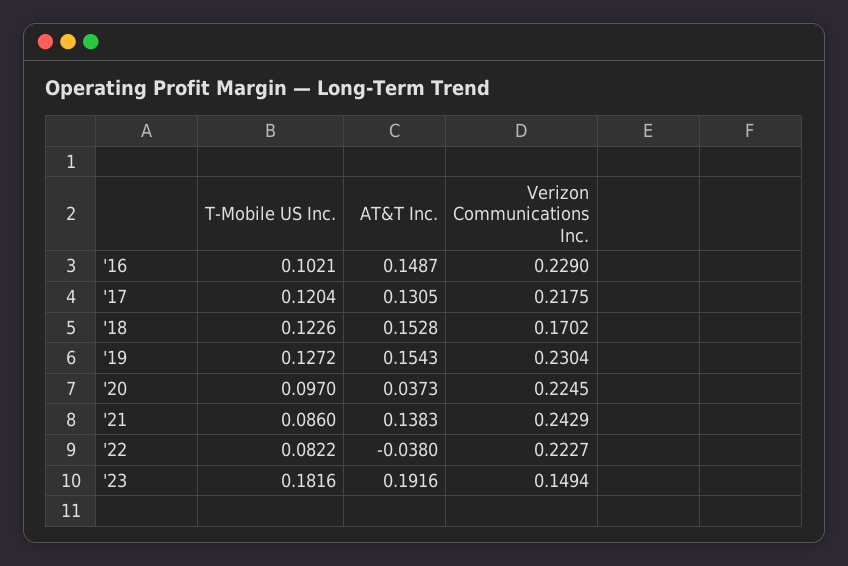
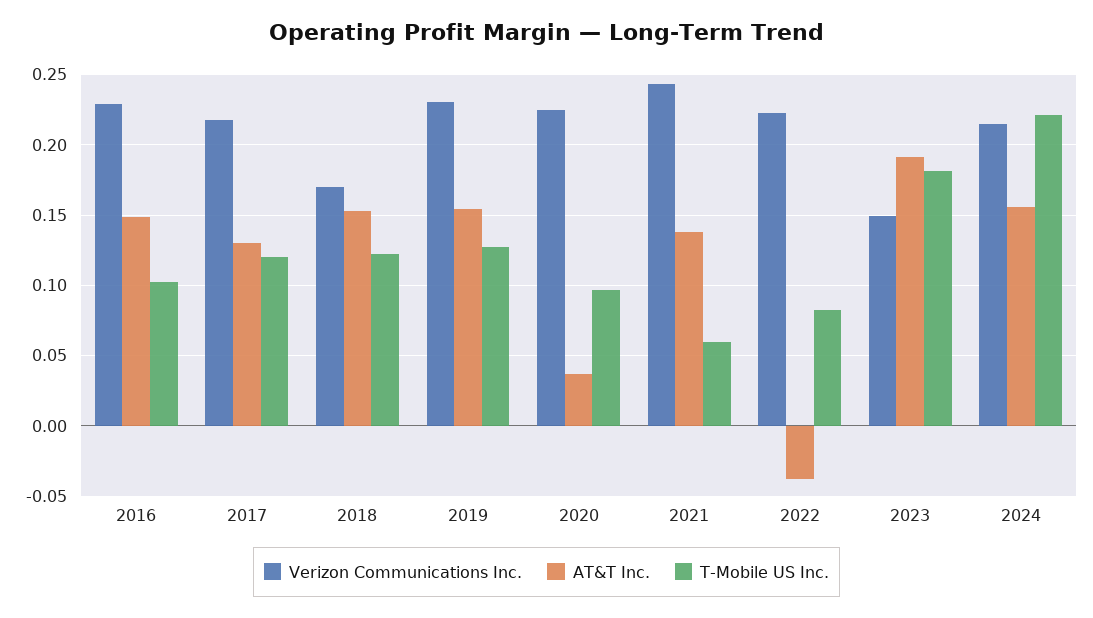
T-Mobile US Inc., '21: 0.086 -> 0.06
Verizon Communications Inc., 2024: none -> 0.215
AT&T Inc., 2024: none -> 0.155
T-Mobile US Inc., 2024: none -> 0.22

